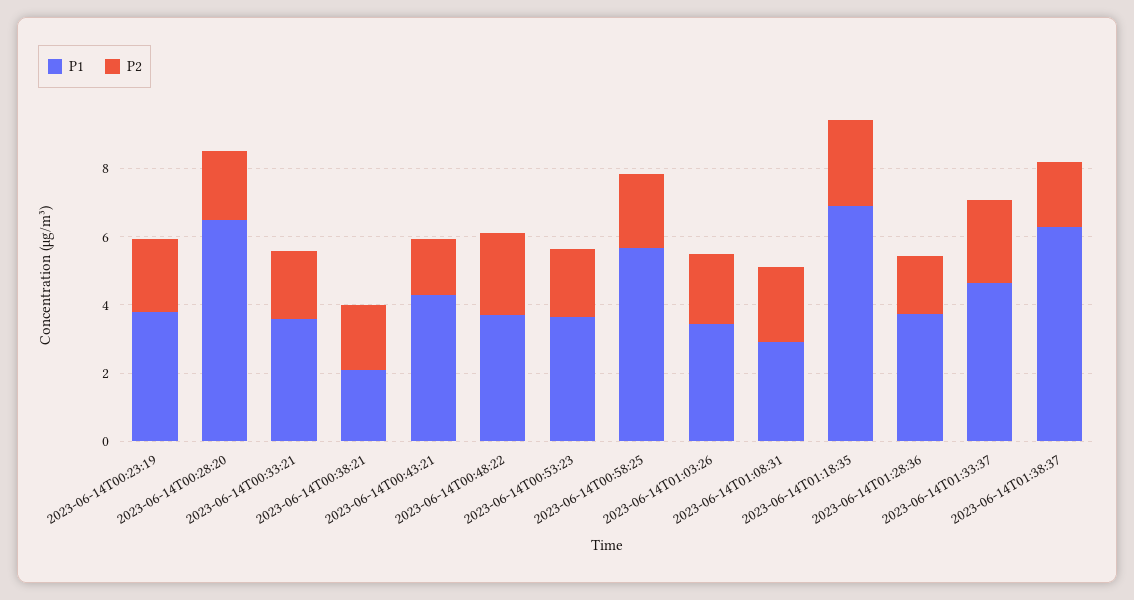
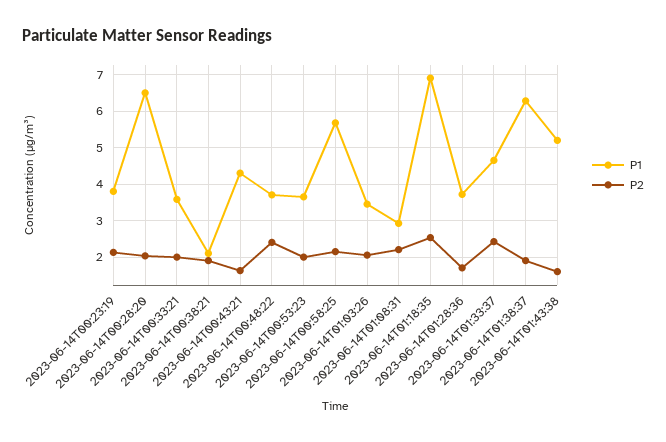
P1, 2023-06-14T01:43:38: none -> 5.2
P2, 2023-06-14T01:43:38: none -> 1.6

